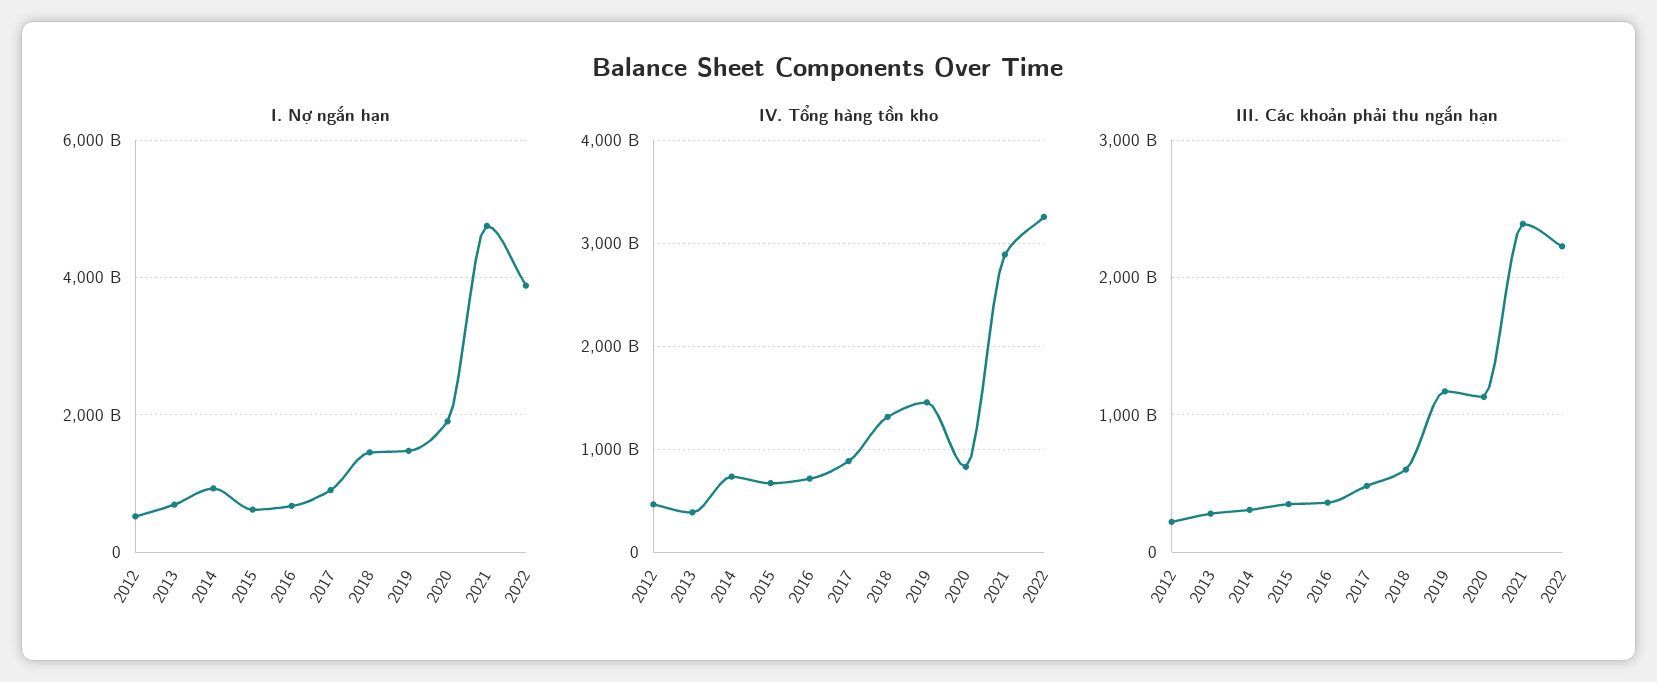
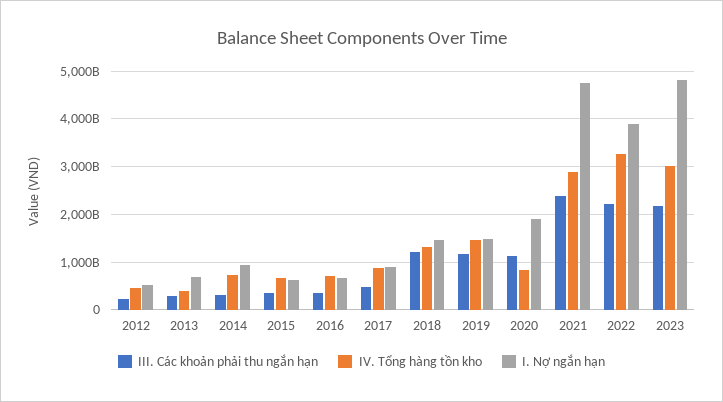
III. Các khoản phải thu ngắn hạn, 2018: 600000000000 -> 1200000000000
III. Các khoản phải thu ngắn hạn, 2023: none -> 2200000000000
IV. Tổng hàng tồn kho, 2023: none -> 3000000000000
I. Nợ ngắn hạn, 2023: none -> 4800000000000

